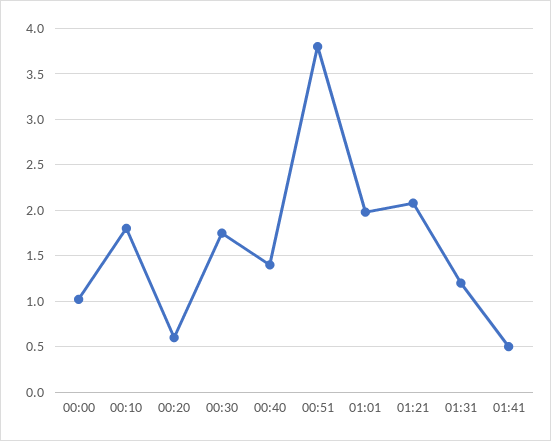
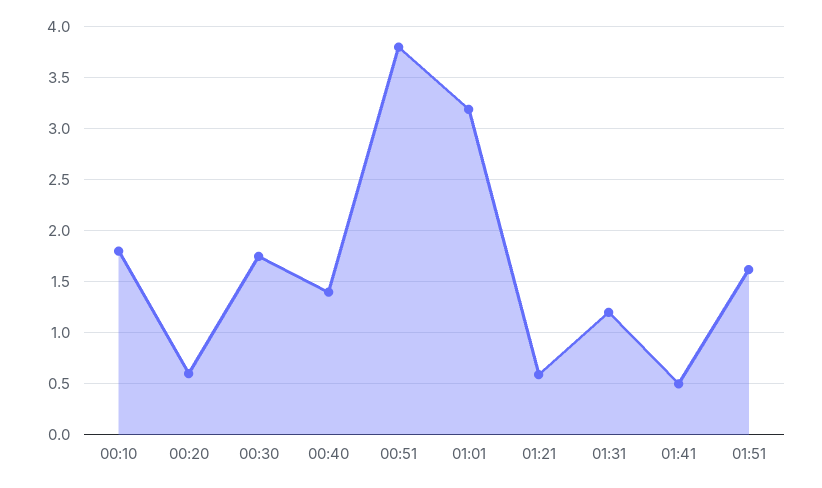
00:00: 1 -> none
01:01: 2 -> 3.2
01:21: 2.1 -> 0.6
01:51: none -> 1.6

